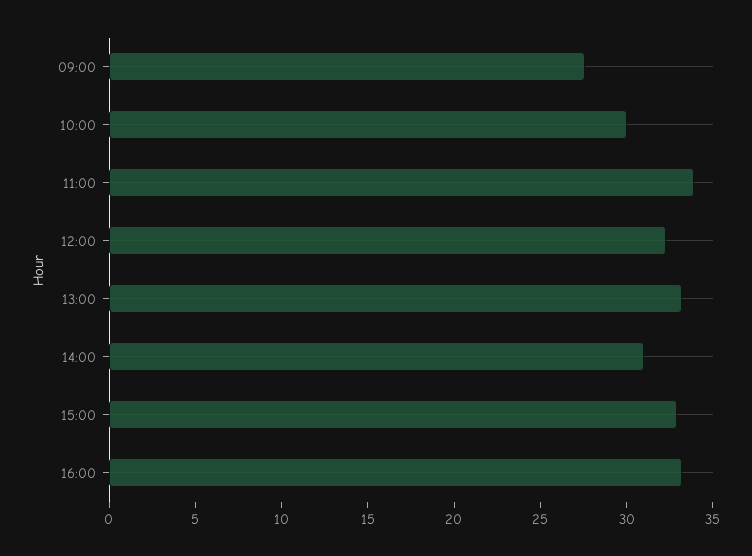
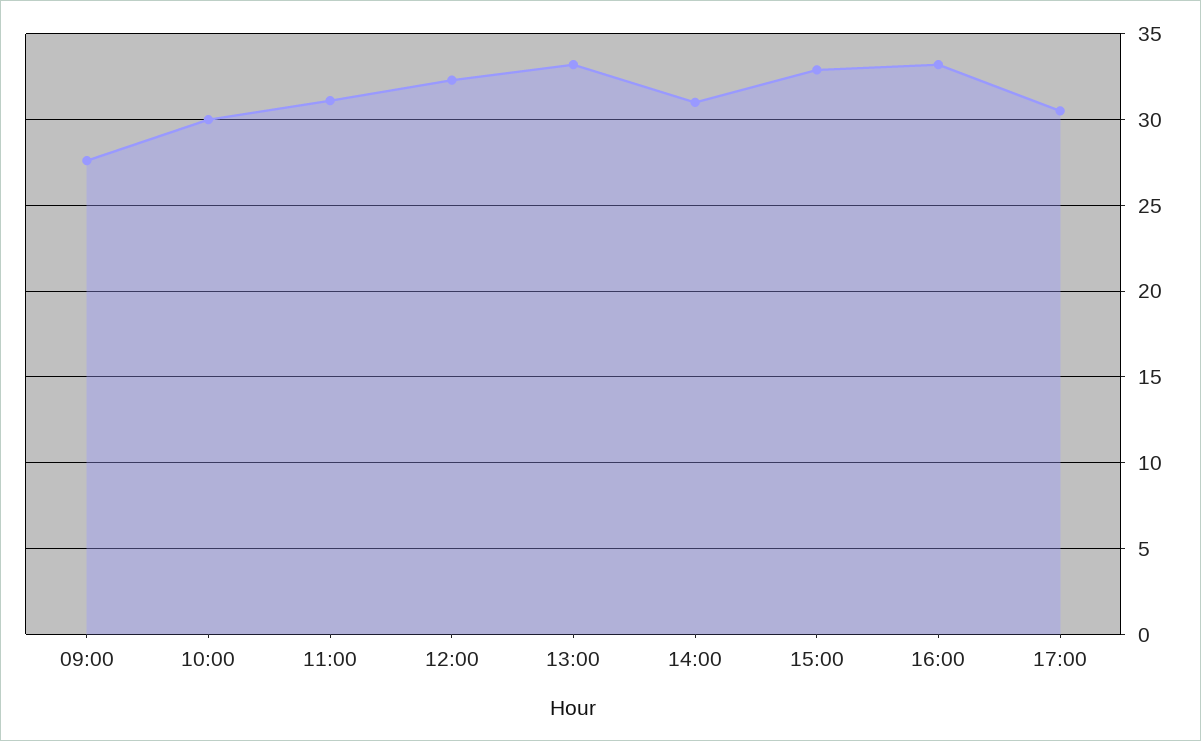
11:00: 34 -> 31
17:00: none -> 30.5

